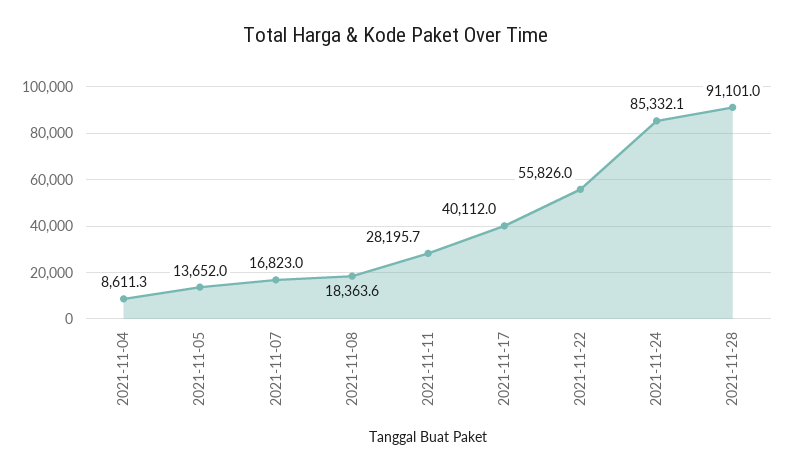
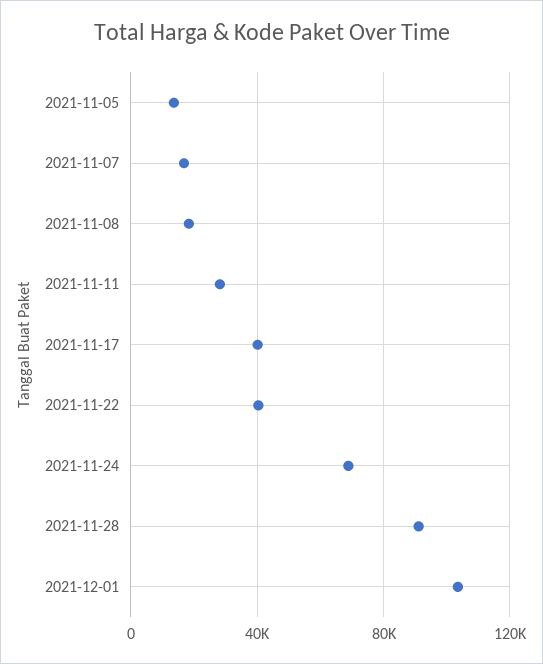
2021-11-04: 8611.3 -> none
2021-11-22: 55826 -> 40000
2021-11-24: 85332.1 -> 70000
2021-12-01: none -> 105000

